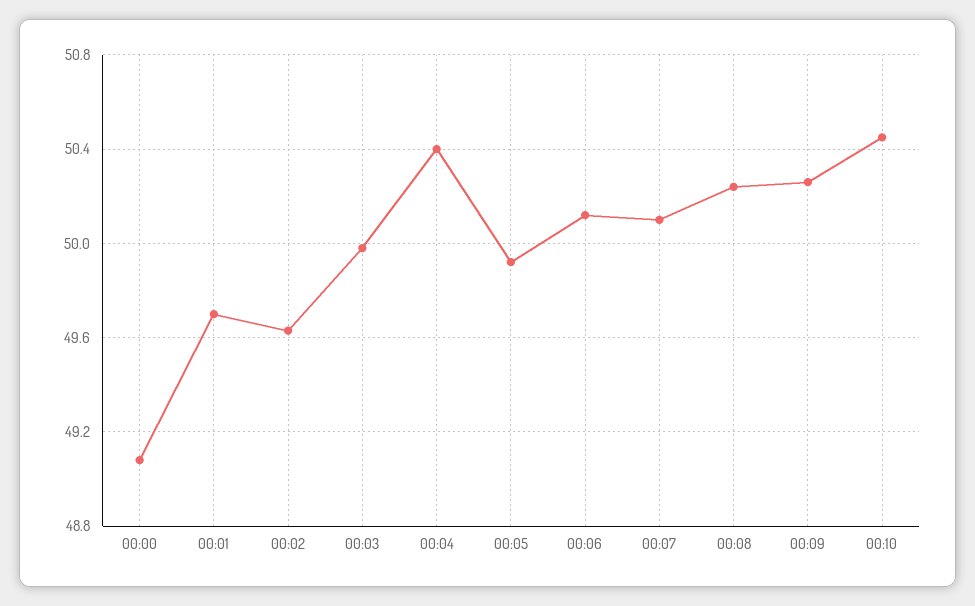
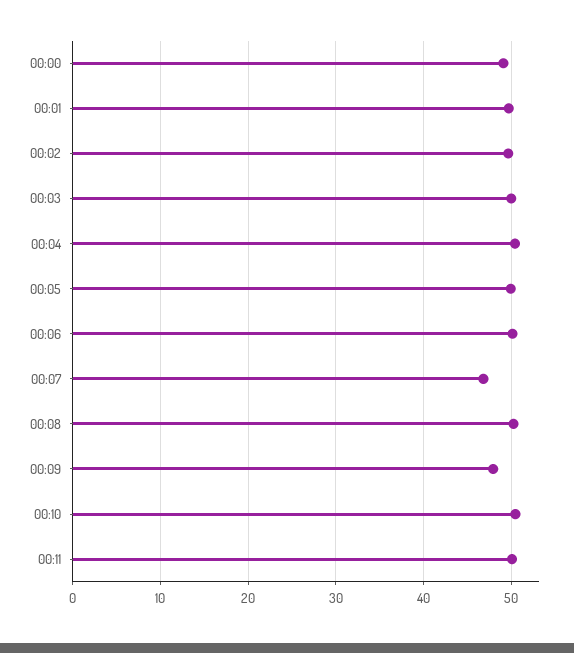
00:07: 50.1 -> 47
00:09: 50.25 -> 48
00:11: none -> 50

